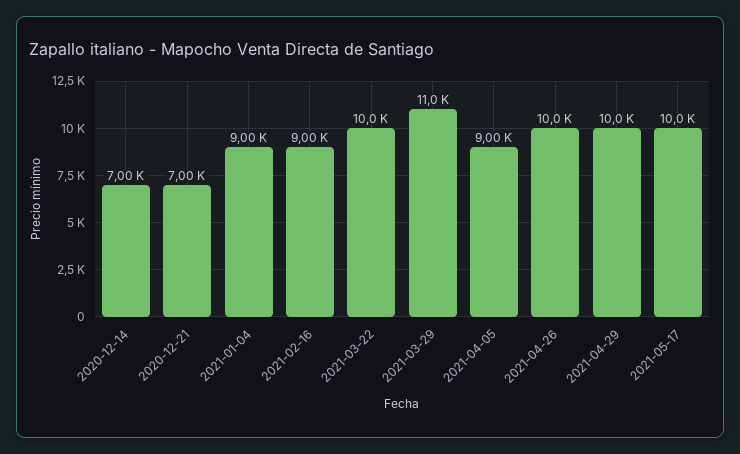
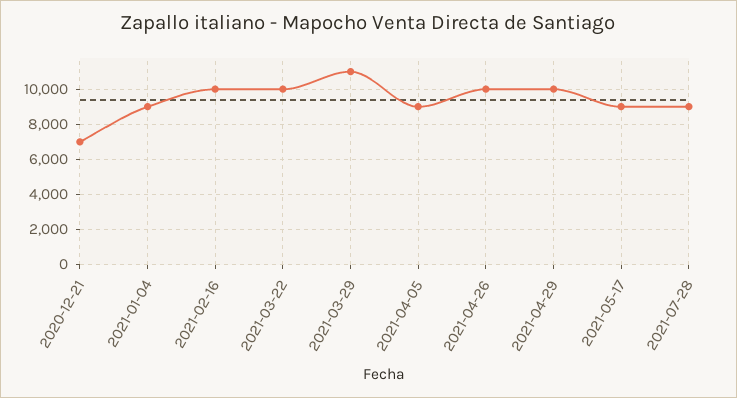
2020-12-14: 7000 -> none
2021-02-16: 9000 -> 10000
2021-05-17: 10000 -> 9000
2021-07-28: none -> 9000

